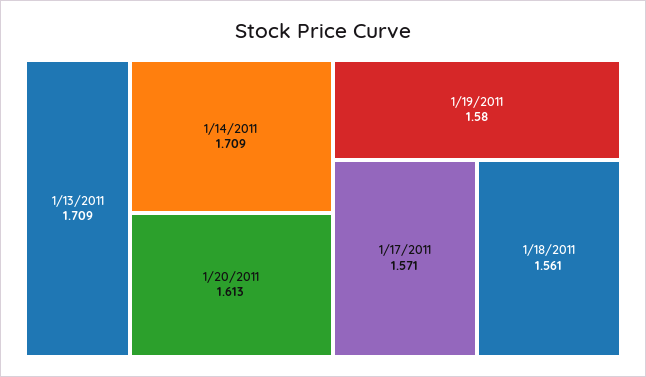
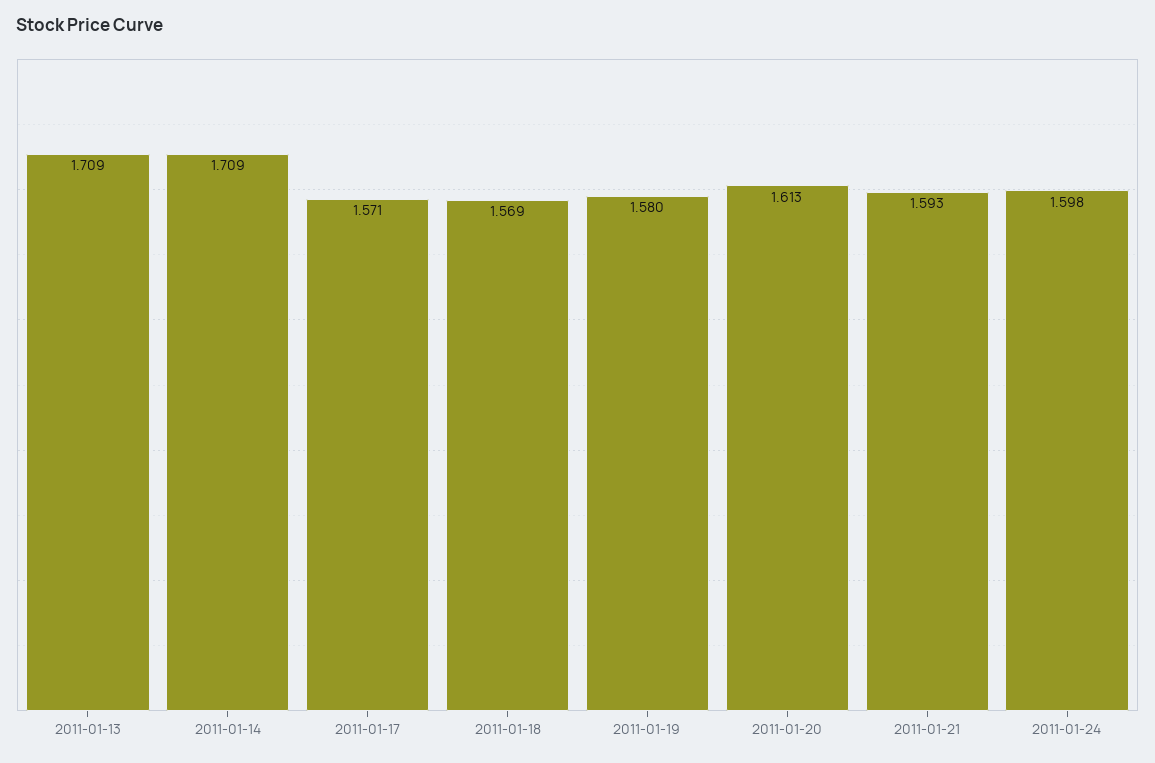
1/18/2011: 1.561 -> 1.569
2011-01-21: none -> 1.593
2011-01-24: none -> 1.598

